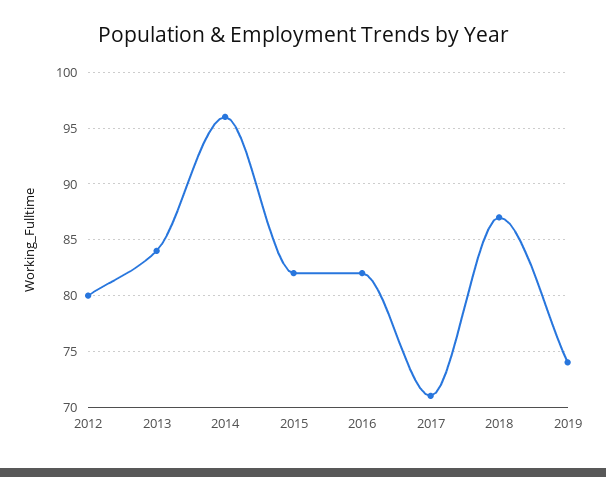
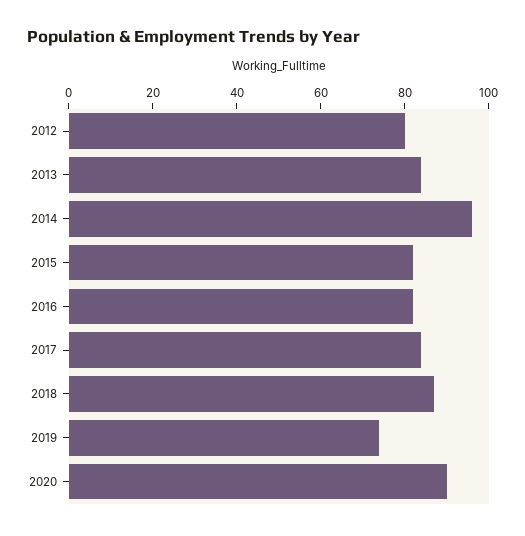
2017: 71 -> 85
2020: none -> 90

